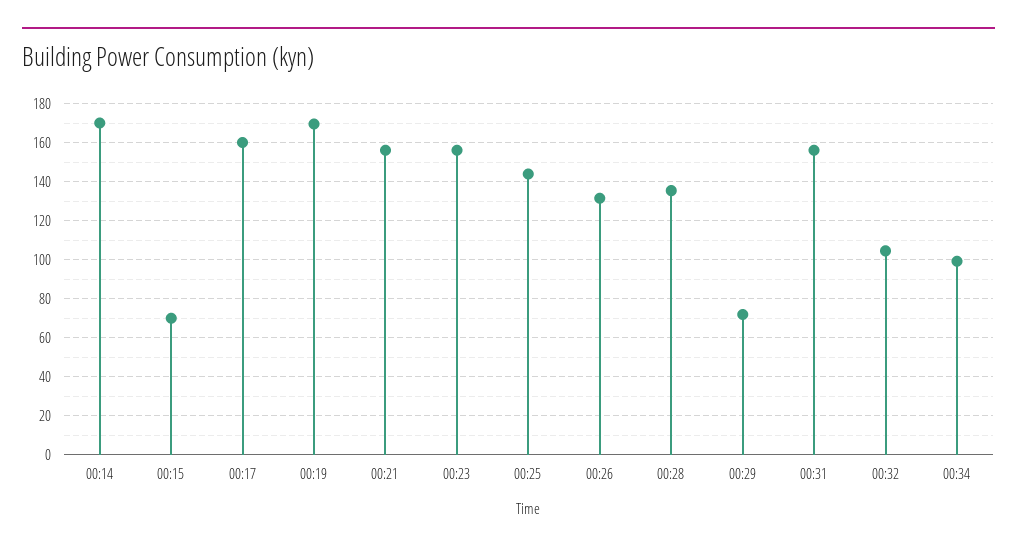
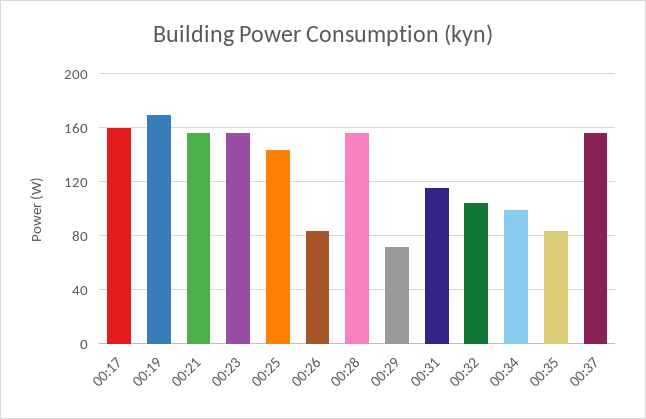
00:14: 170 -> none
00:15: 70 -> none
00:26: 130 -> 85
00:28: 135 -> 155
00:31: 155 -> 115
00:35: none -> 85
00:37: none -> 155

